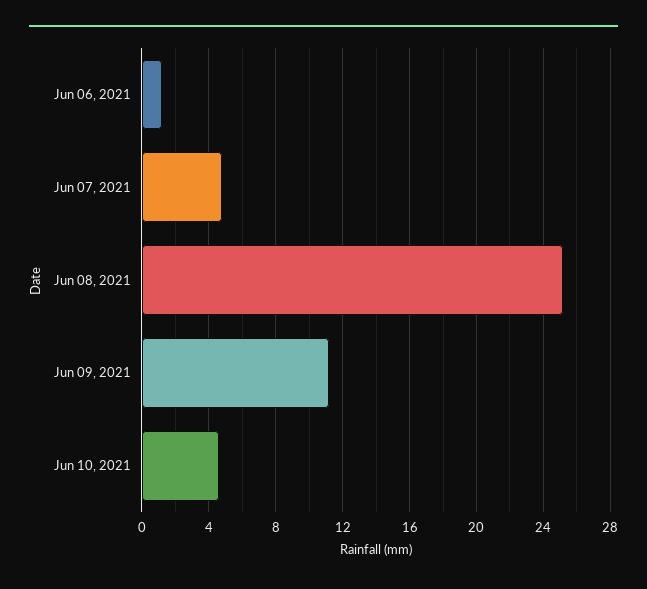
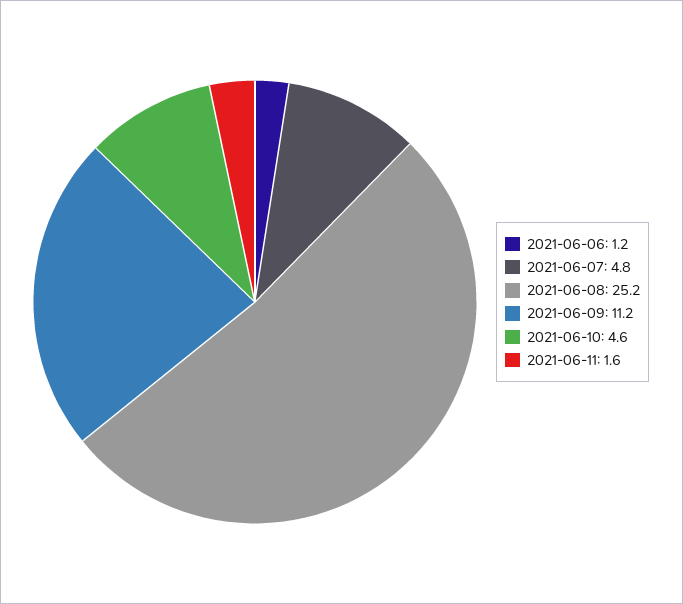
2021-06-11: none -> 1.6

